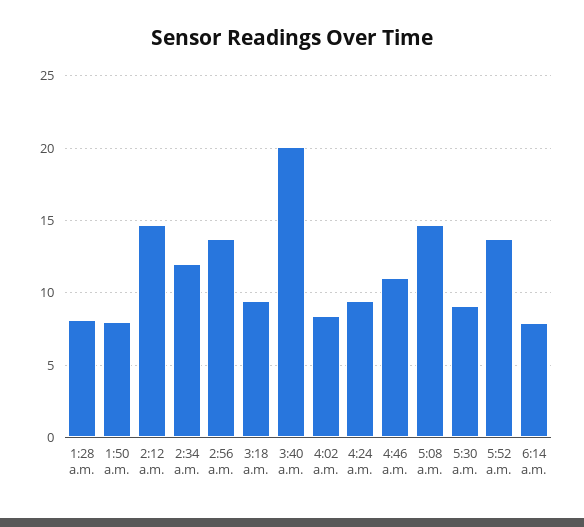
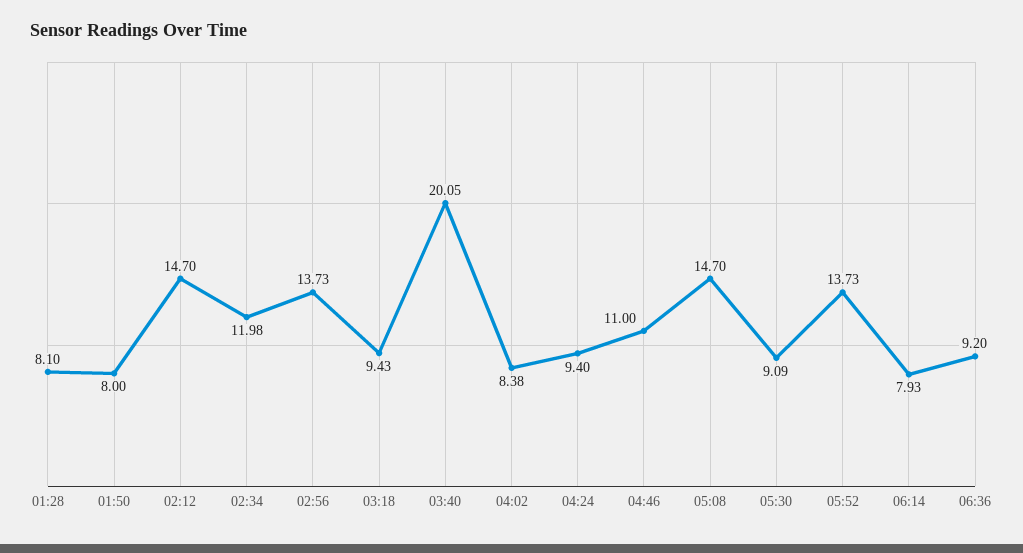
06:36: none -> 9.2

